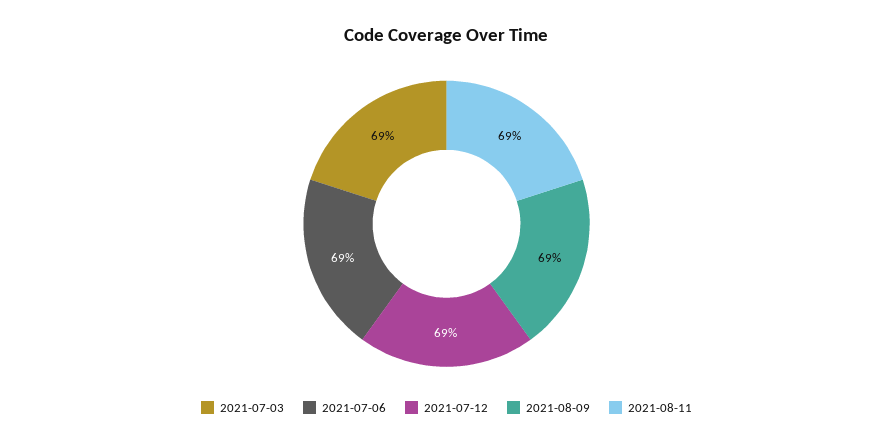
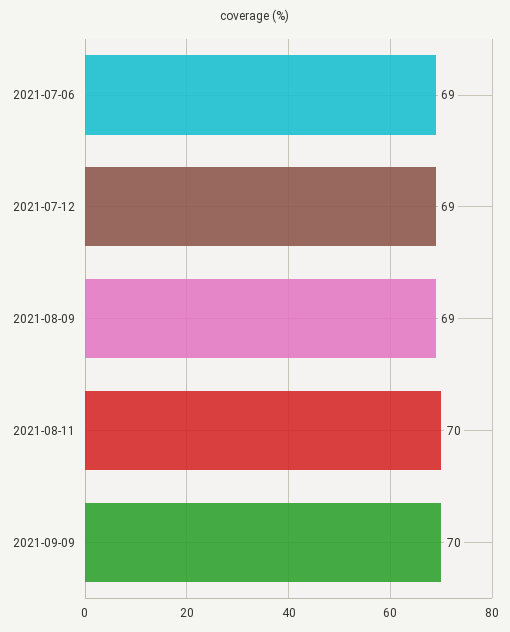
2021-07-03: 69 -> none
2021-08-11: 69 -> 70
2021-09-09: none -> 70

